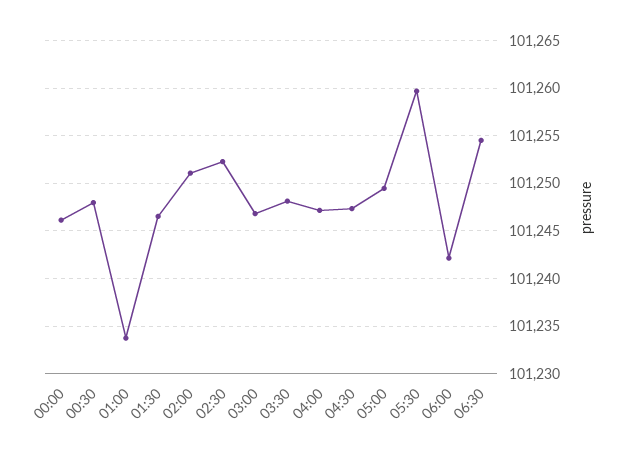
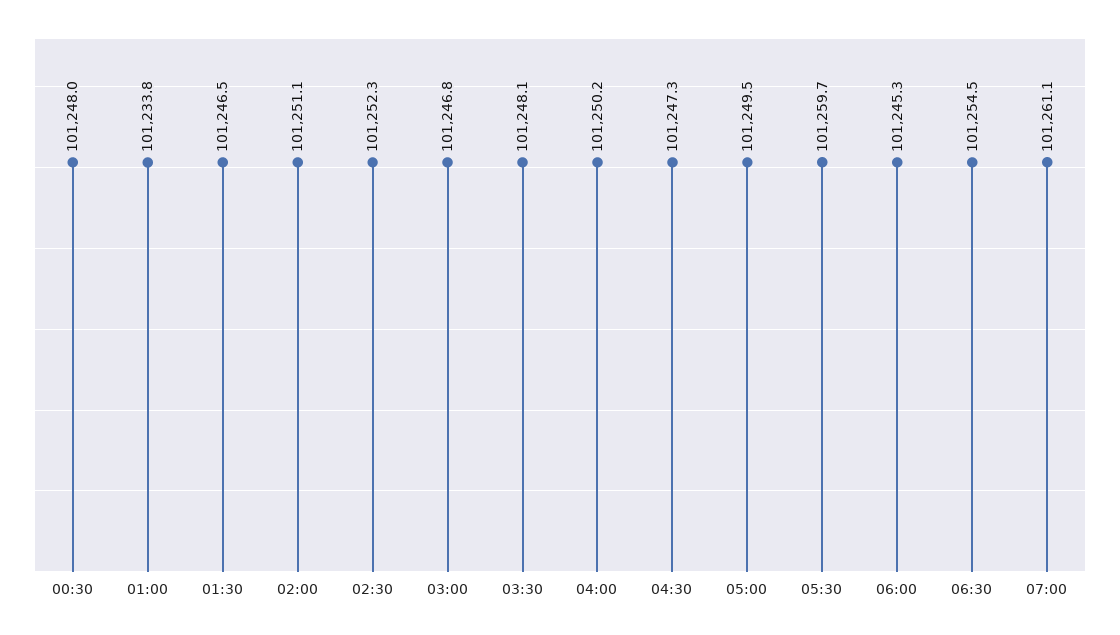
00:00: 101246 -> none
04:00: 101247 -> 101250.2
06:00: 101242 -> 101245.3
07:00: none -> 101261.1

